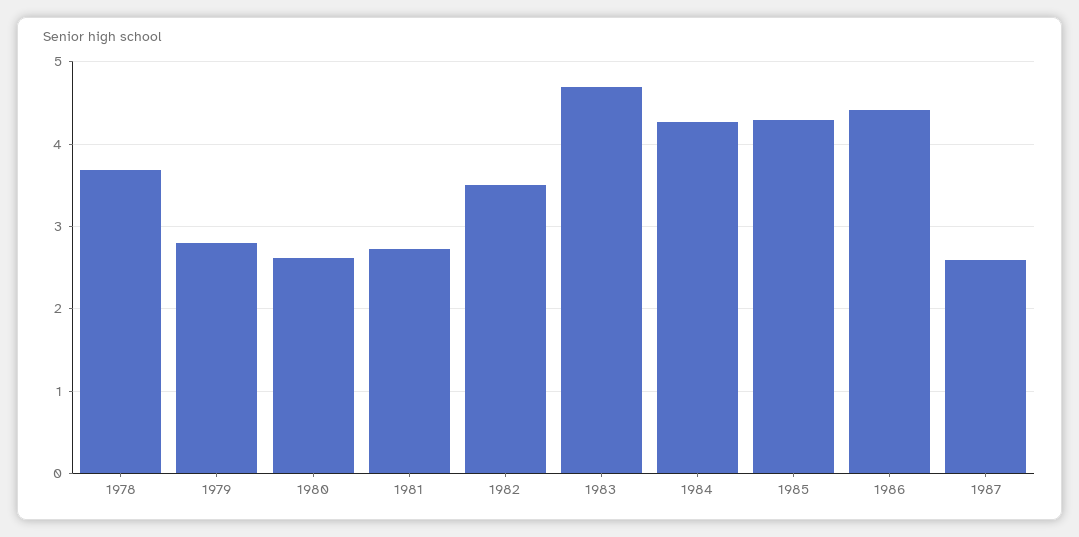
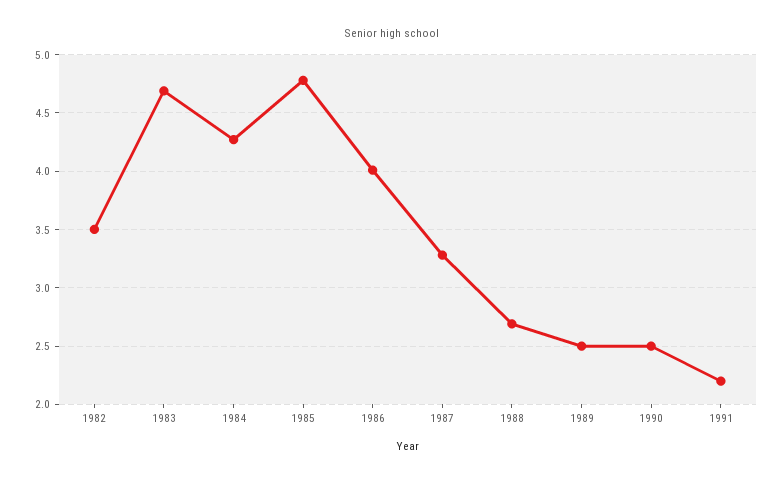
1978: 3.7 -> none
1979: 2.8 -> none
1980: 2.6 -> none
1981: 2.7 -> none
1985: 4.3 -> 4.8
1986: 4.4 -> 4
1987: 2.6 -> 3.3
1988: none -> 2.7
1989: none -> 2.5
1990: none -> 2.5
1991: none -> 2.2

